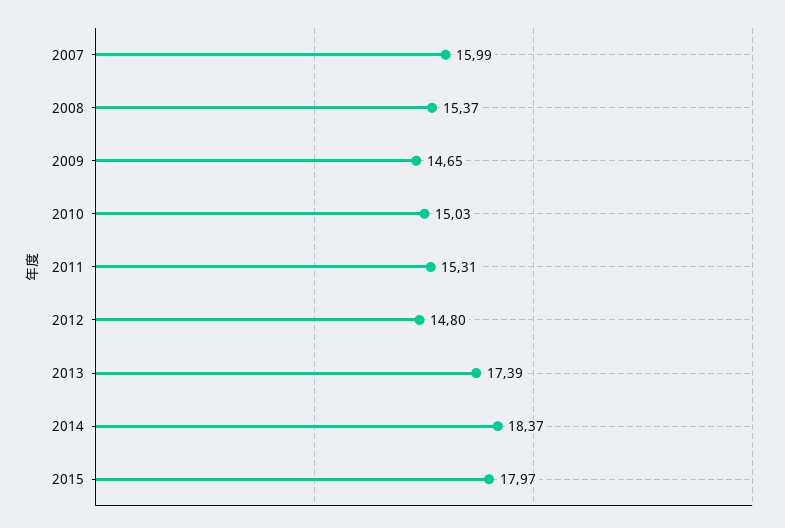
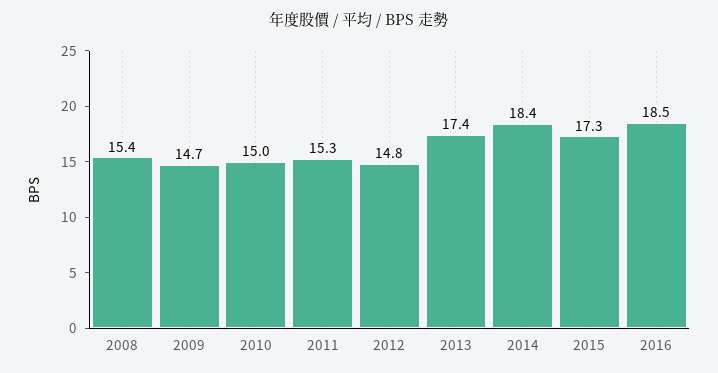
2007: 15.99 -> none
2015: 17.97 -> 17.3
2016: none -> 18.5

